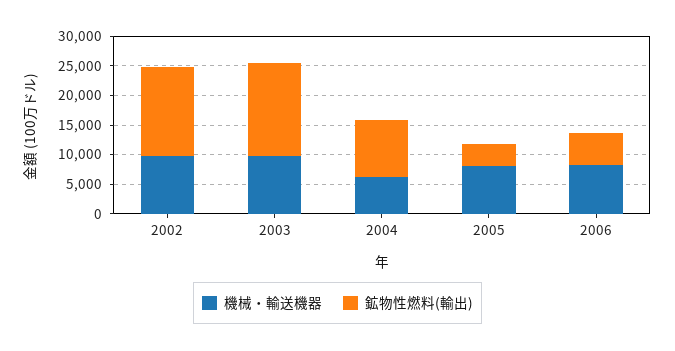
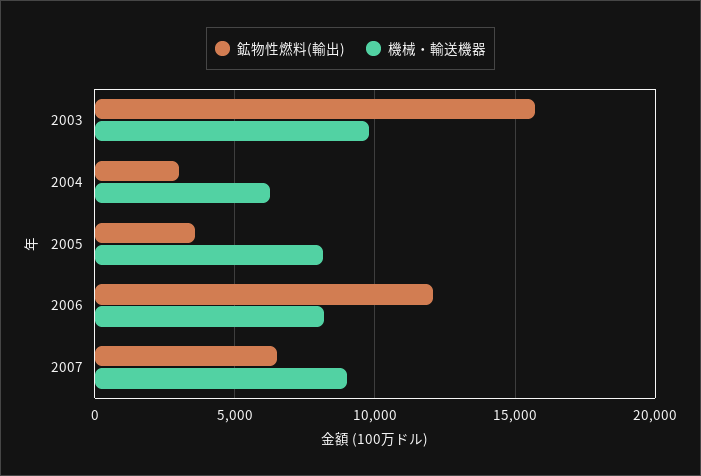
機械・輸送機器, 2002: 10000 -> none
鉱物性燃料(輸出), 2002: 15000 -> none
鉱物性燃料(輸出), 2004: 10000 -> 3000
鉱物性燃料(輸出), 2006: 5000 -> 12000
鉱物性燃料(輸出), 2007: none -> 6500
機械・輸送機器, 2007: none -> 9000

